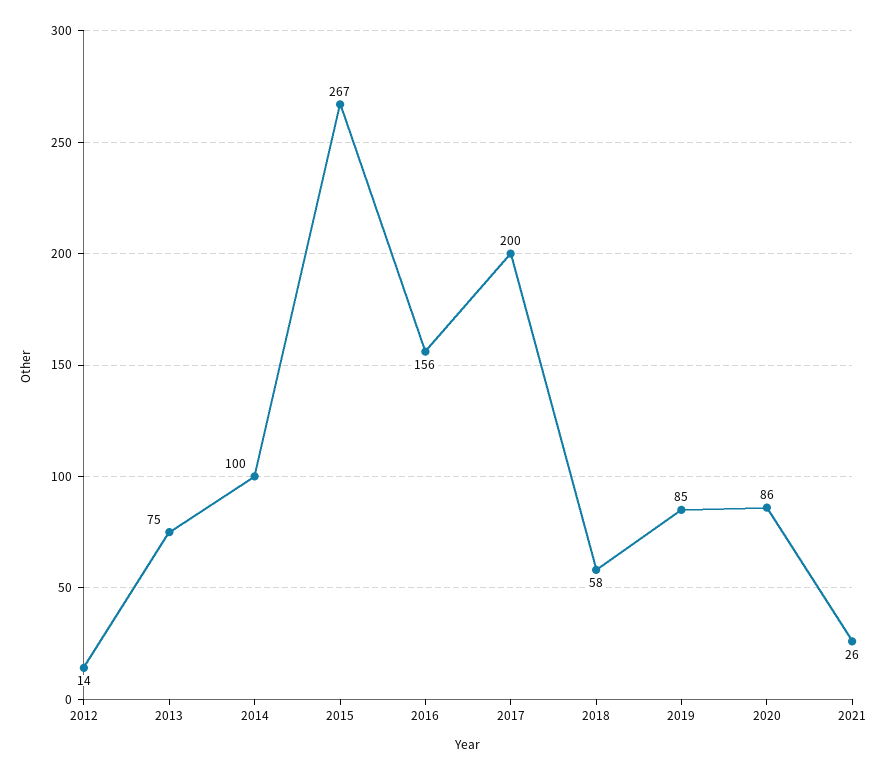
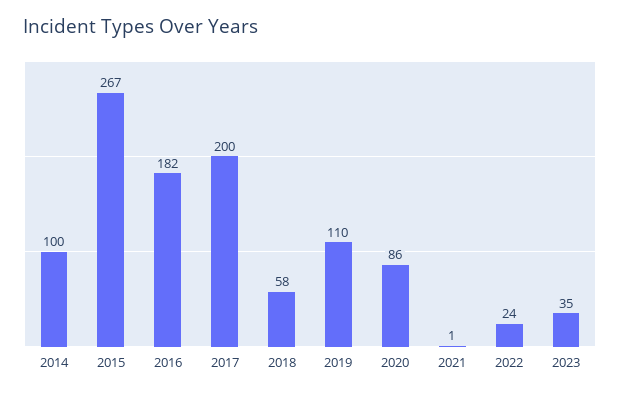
2012: 14 -> none
2013: 75 -> none
2016: 156 -> 182
2019: 85 -> 110
2021: 26 -> 1
2022: none -> 24
2023: none -> 35

